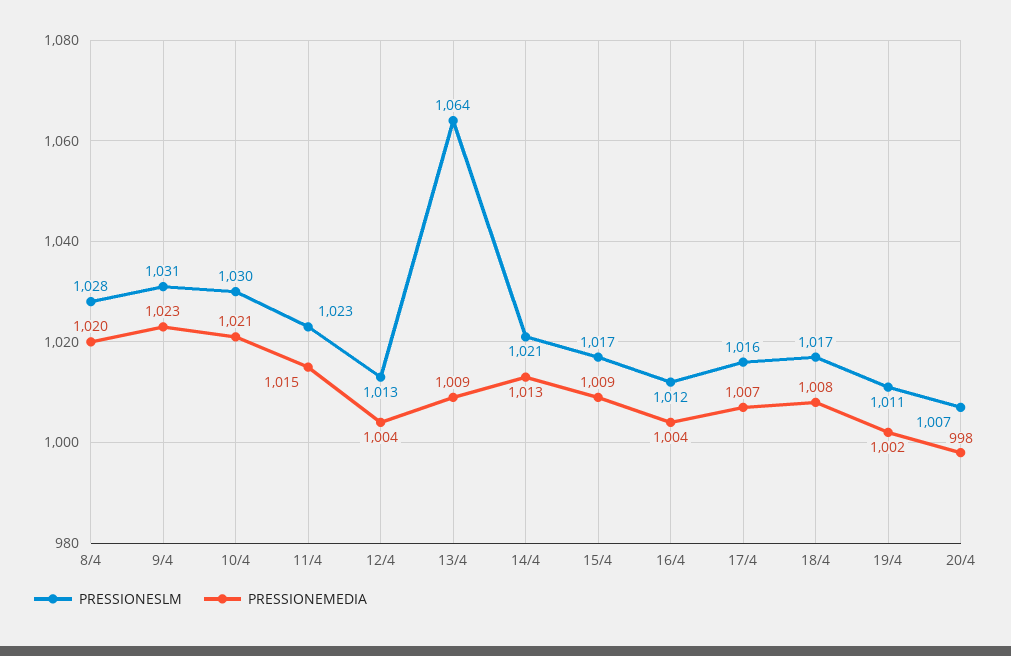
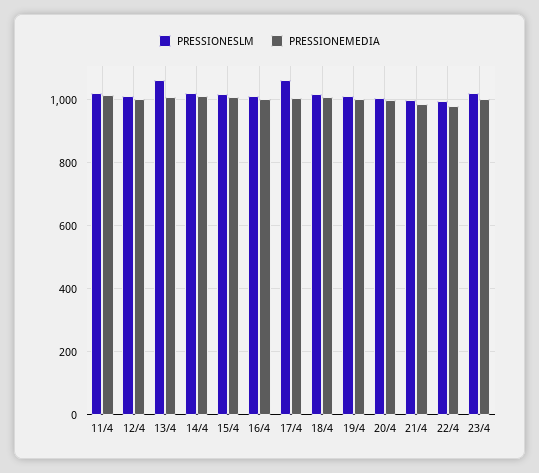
PRESSIONESLM, 8/4: 1028 -> none
PRESSIONEMEDIA, 8/4: 1020 -> none
PRESSIONESLM, 9/4: 1031 -> none
PRESSIONEMEDIA, 9/4: 1023 -> none
PRESSIONESLM, 10/4: 1030 -> none
PRESSIONEMEDIA, 10/4: 1021 -> none
PRESSIONESLM, 17/4: 1016 -> 1060
PRESSIONESLM, 21/4: none -> 1000
PRESSIONEMEDIA, 21/4: none -> 980
PRESSIONESLM, 22/4: none -> 1000
PRESSIONEMEDIA, 22/4: none -> 980
PRESSIONESLM, 23/4: none -> 1020
PRESSIONEMEDIA, 23/4: none -> 1000

